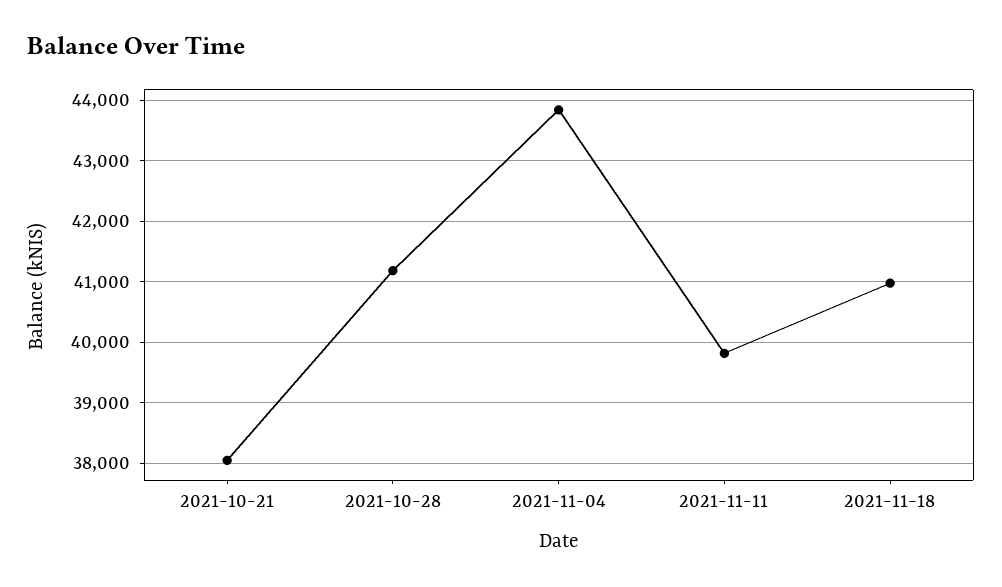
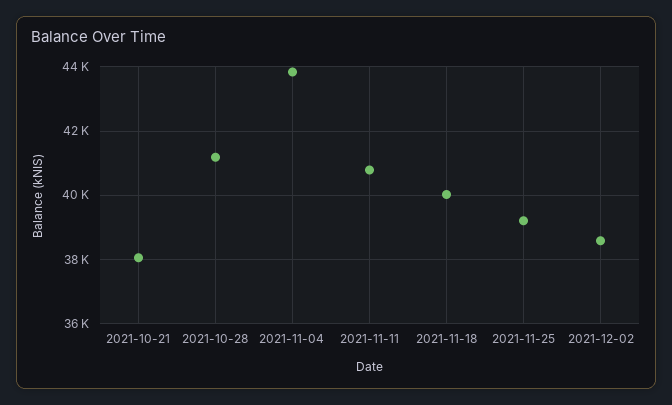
2021-11-11: 39800 -> 40800
2021-11-18: 41000 -> 40000
2021-11-25: none -> 39200
2021-12-02: none -> 38600

